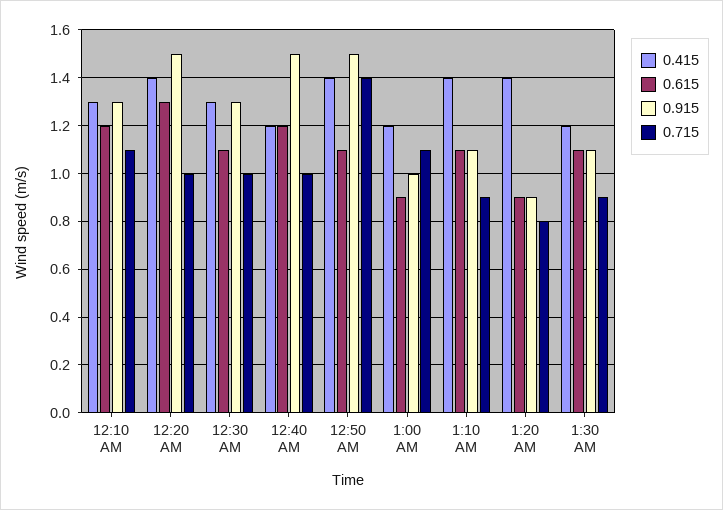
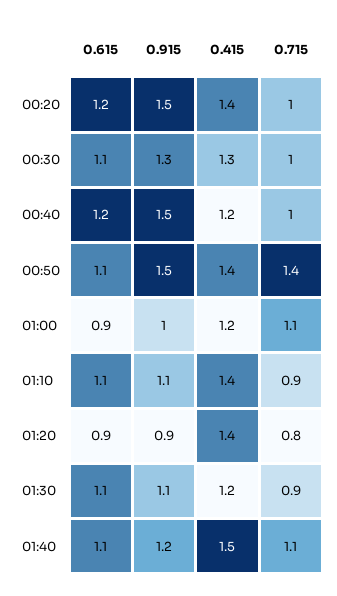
0.415, 12:10 AM: 1.3 -> none
0.615, 12:10 AM: 1.2 -> none
0.915, 12:10 AM: 1.3 -> none
0.715, 12:10 AM: 1.1 -> none
0.615, 12:20 AM: 1.3 -> 1.2
0.615, 01:40: none -> 1.1
0.915, 01:40: none -> 1.2
0.415, 01:40: none -> 1.5
0.715, 01:40: none -> 1.1

